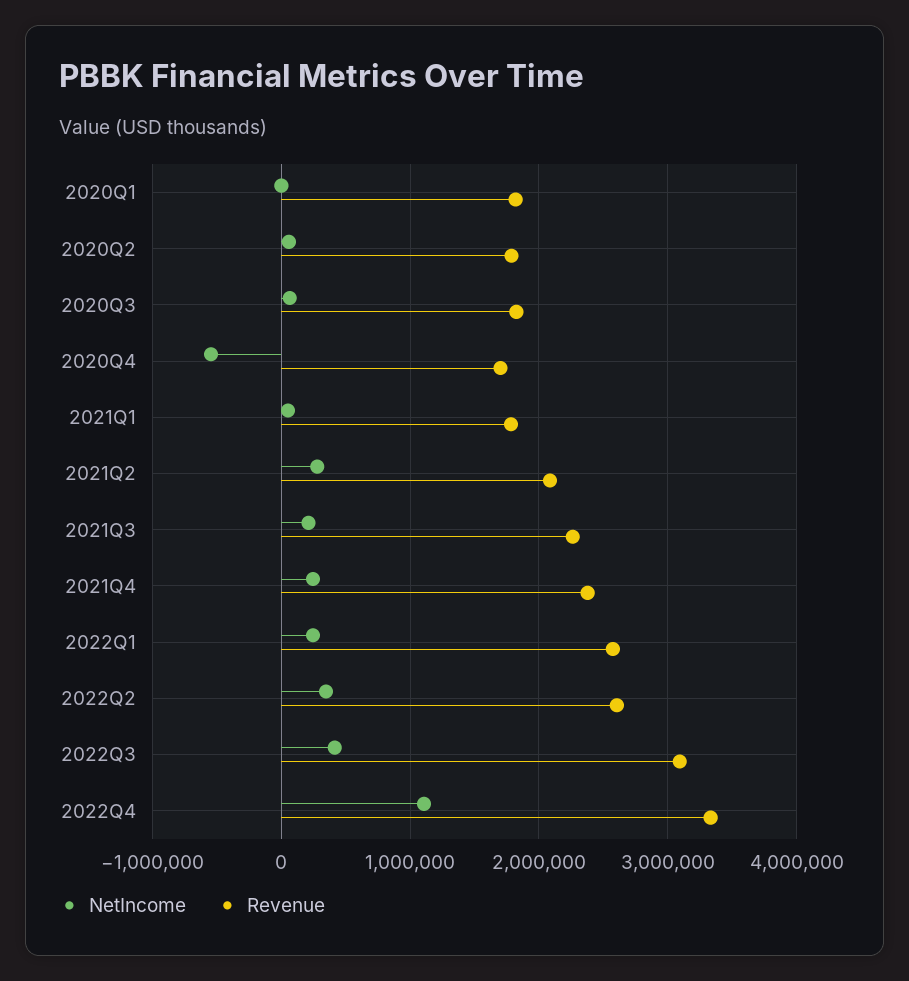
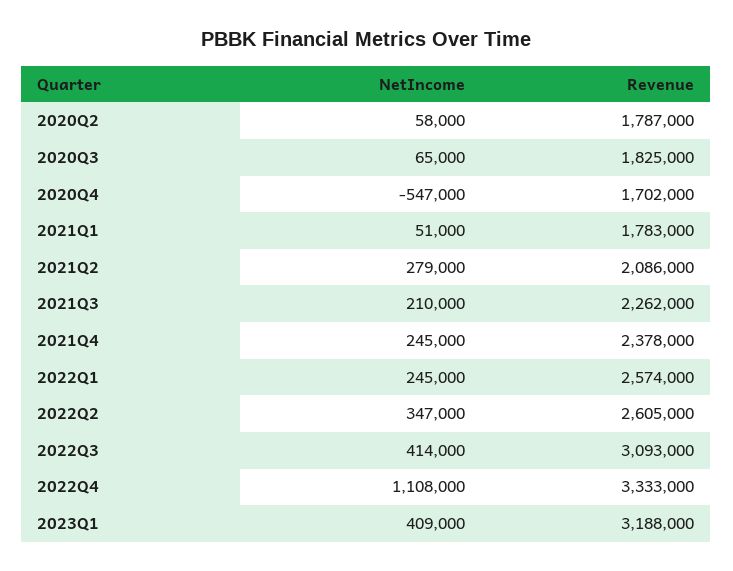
NetIncome, 2020Q1: 0 -> none
Revenue, 2020Q1: 1800000 -> none
NetIncome, 2023Q1: none -> 409000
Revenue, 2023Q1: none -> 3188000

